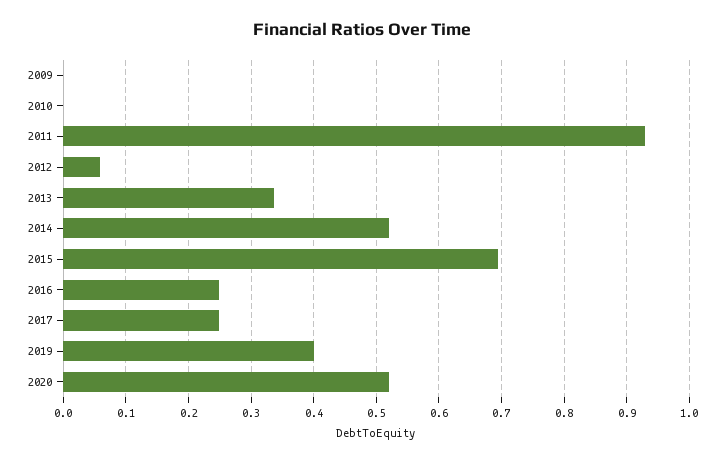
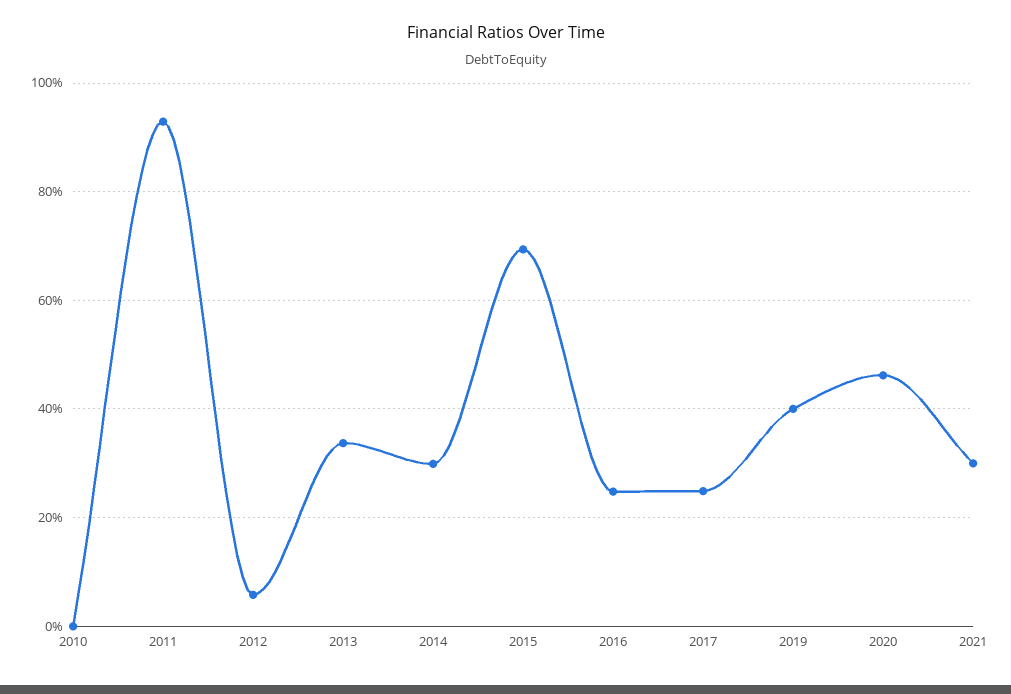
2009: 0 -> none
2014: 0.52 -> 0.3
2020: 0.52 -> 0.46
2021: none -> 0.3

